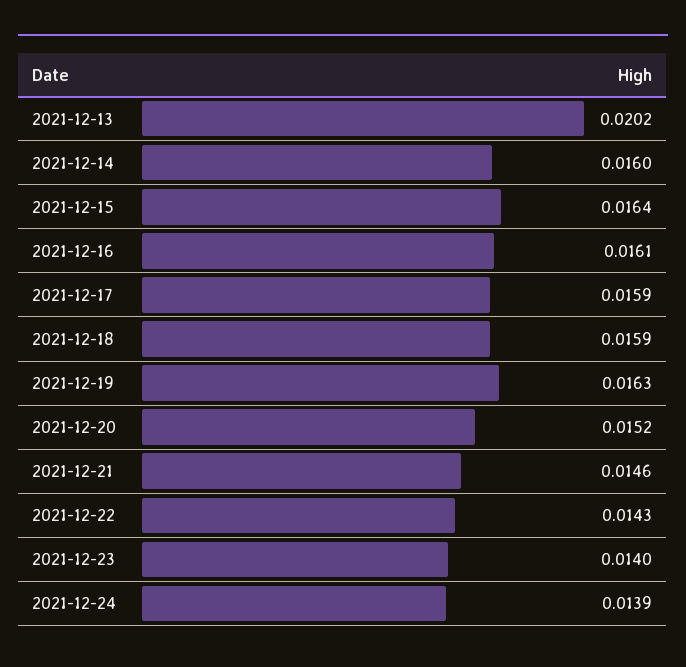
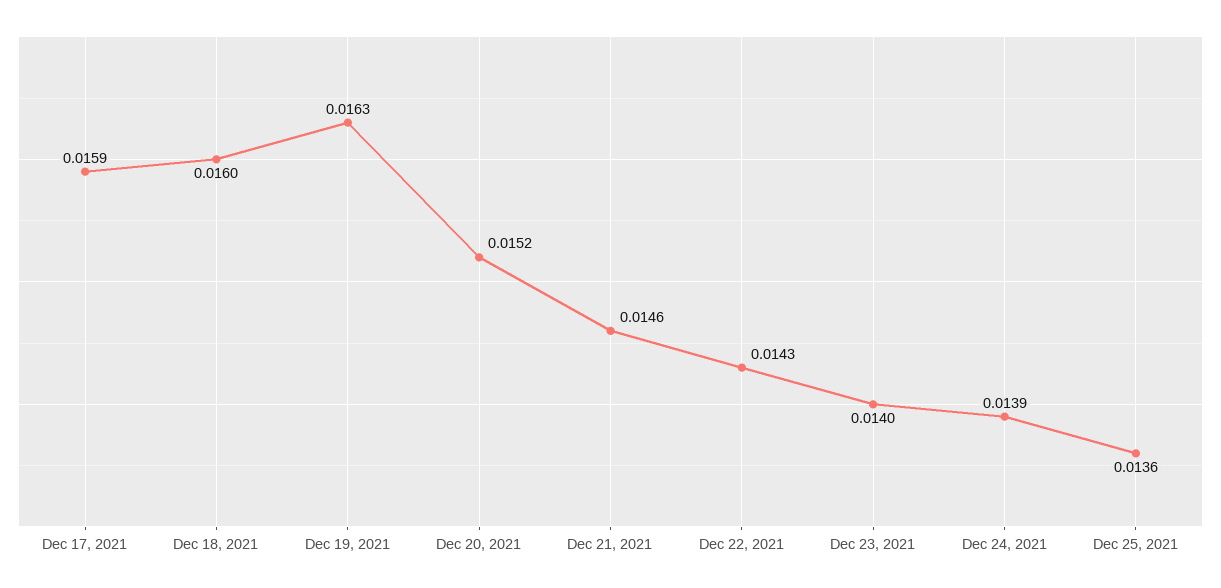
2021-12-13: 0.0202 -> none
2021-12-14: 0.016 -> none
2021-12-15: 0.0164 -> none
2021-12-16: 0.0161 -> none
2021-12-18: 0.0159 -> 0.016
Dec 25, 2021: none -> 0.0136

